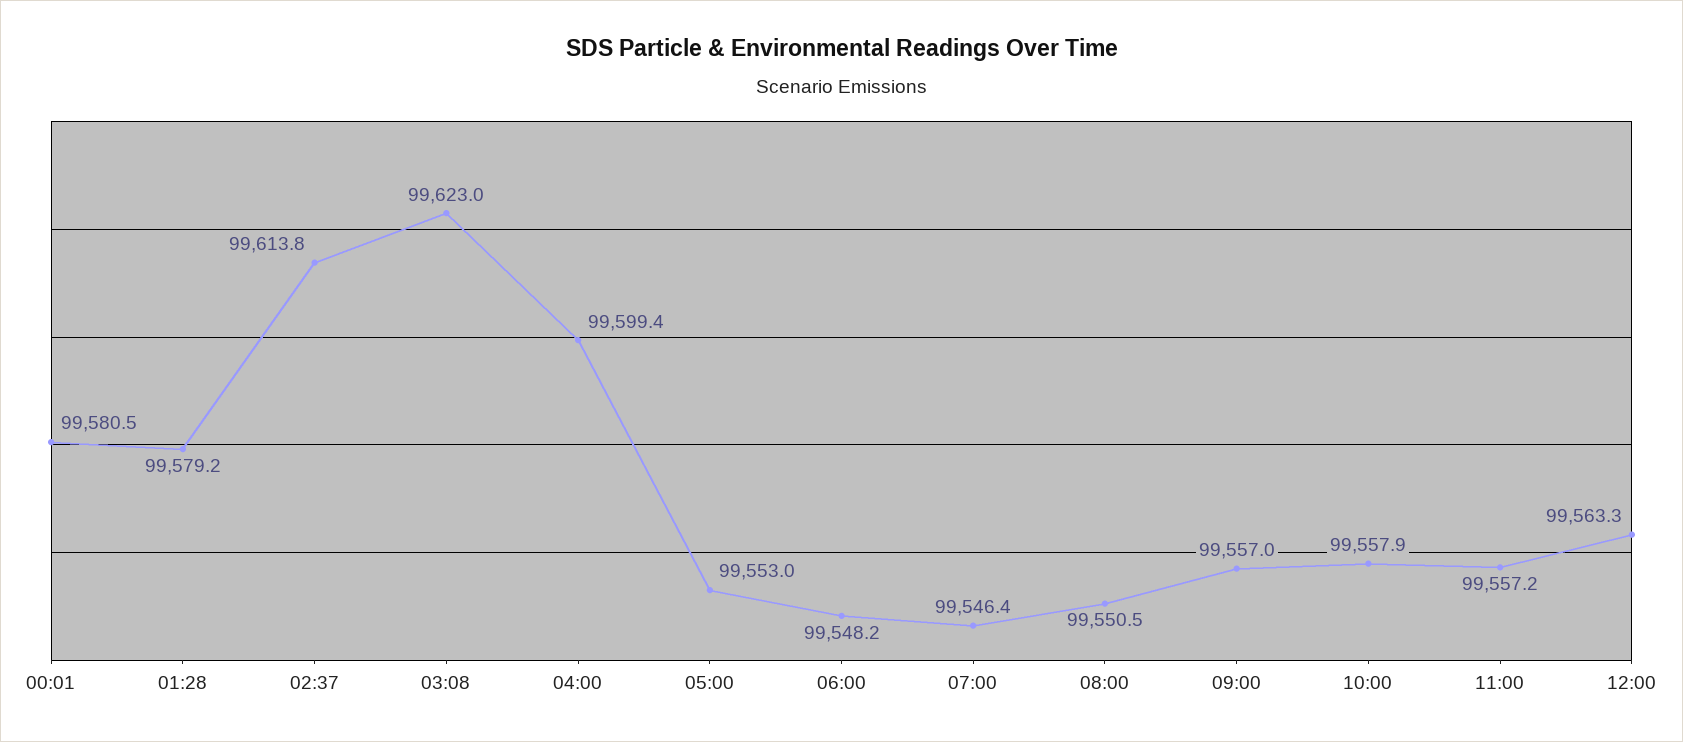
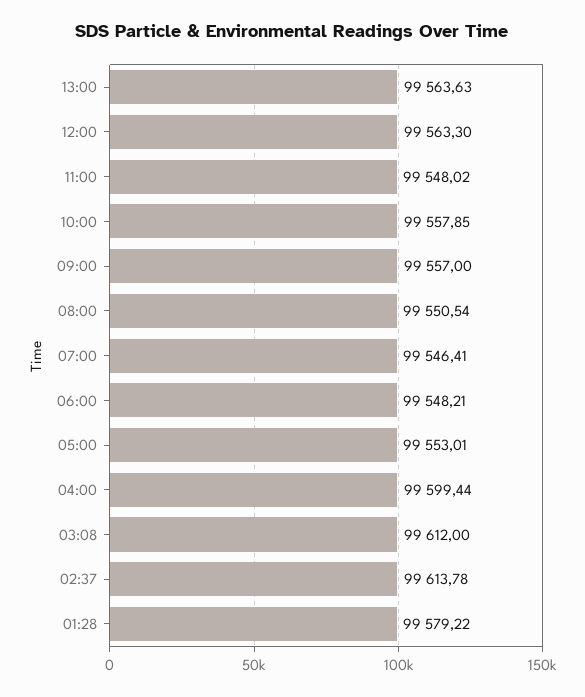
00:01: 99580.5 -> none
03:08: 99623 -> 99612
11:00: 99557.2 -> 99548.02
13:00: none -> 99563.63

